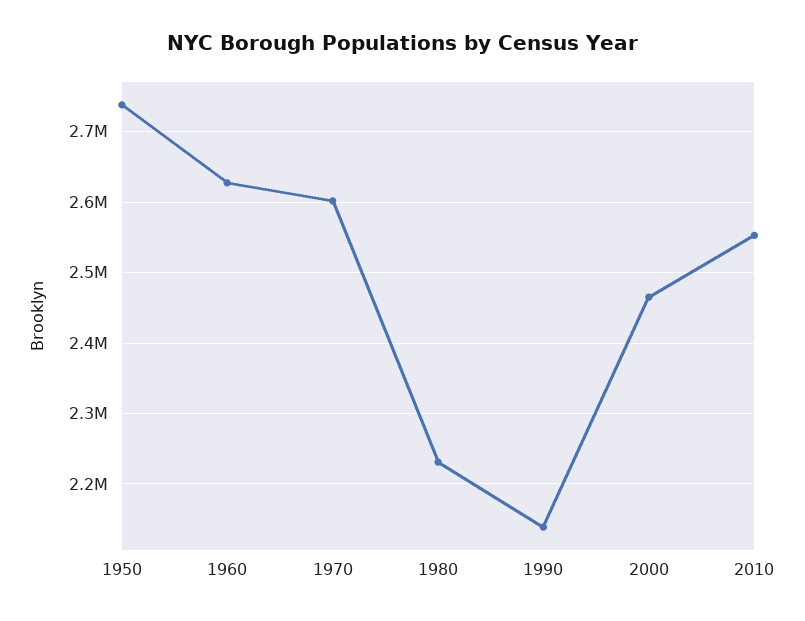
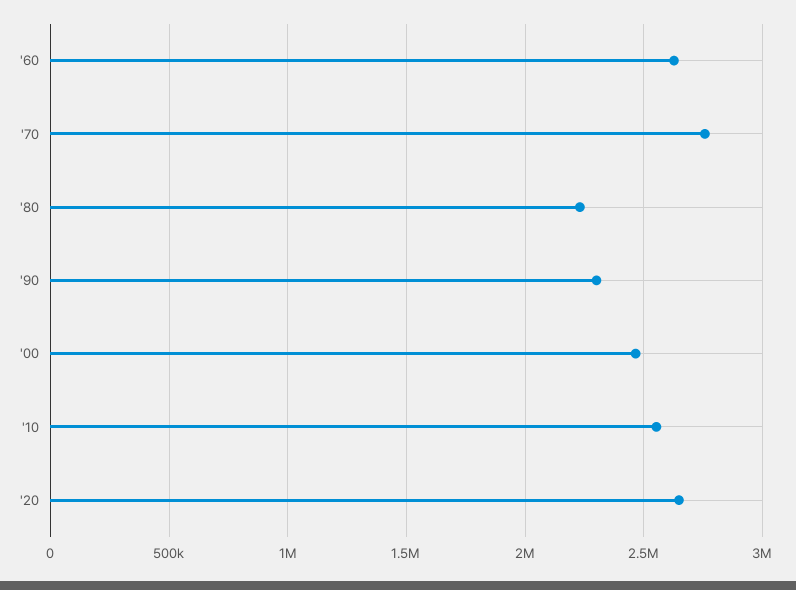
1950: 2740000 -> none
1970: 2600000 -> 2750000
1990: 2140000 -> 2300000
'20: none -> 2650000

